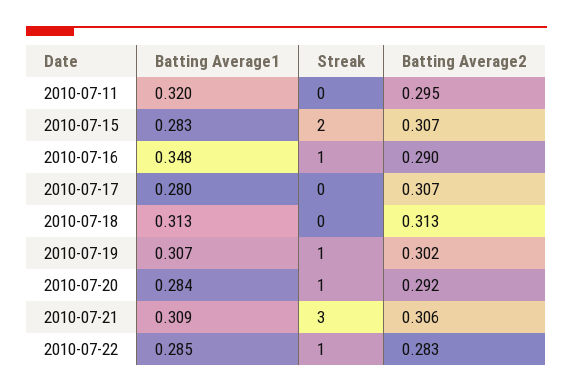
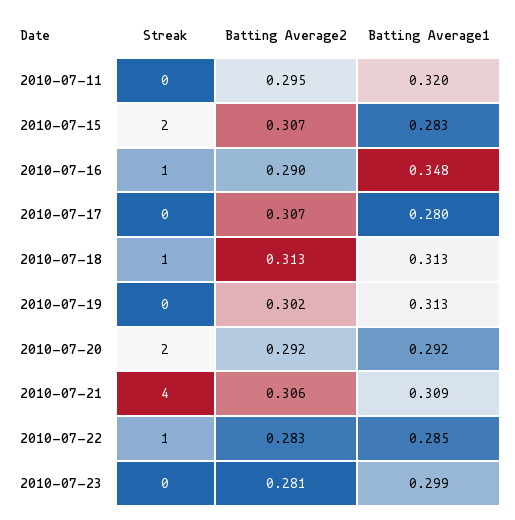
Streak, 2010-07-18: 0 -> 1
Batting Average1, 2010-07-19: 0.307 -> 0.313
Streak, 2010-07-19: 1 -> 0
Batting Average1, 2010-07-20: 0.284 -> 0.292
Streak, 2010-07-20: 1 -> 2
Streak, 2010-07-21: 3 -> 4
Streak, 2010-07-23: none -> 0
Batting Average2, 2010-07-23: none -> 0.281
Batting Average1, 2010-07-23: none -> 0.299

